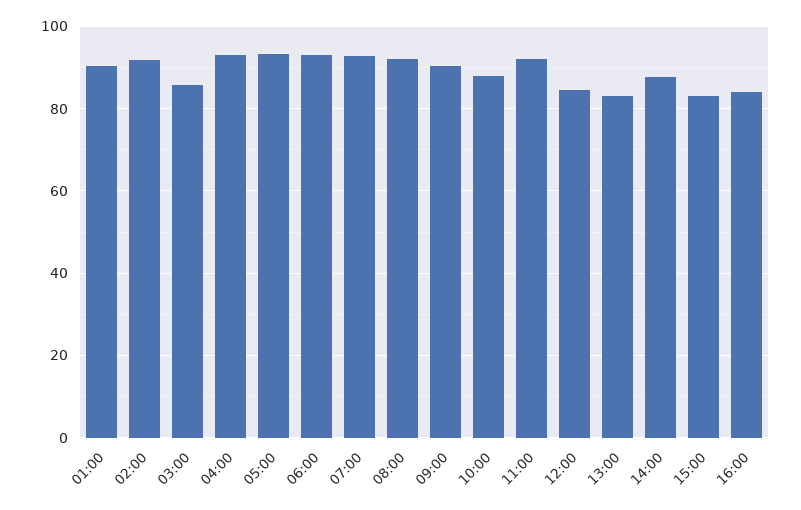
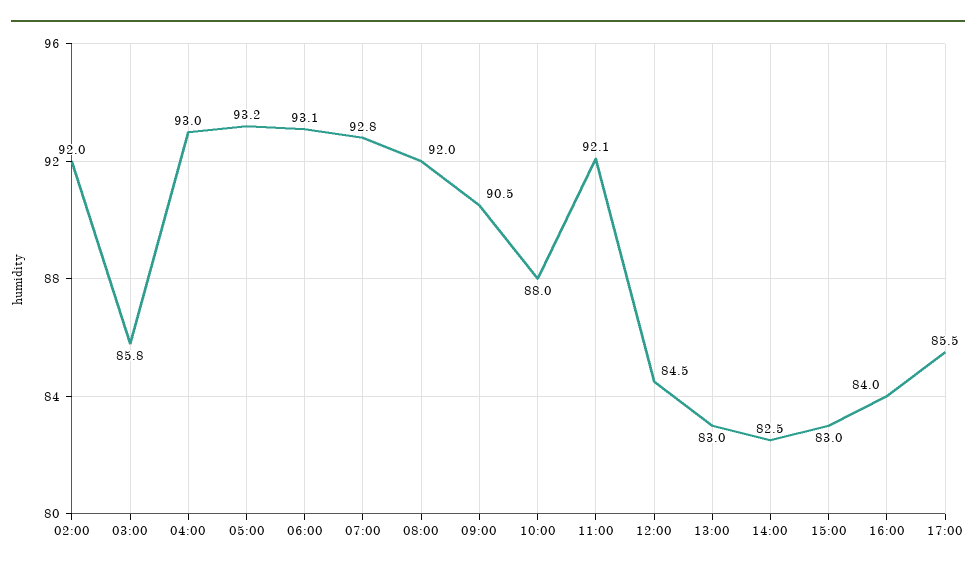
01:00: 90 -> none
14:00: 88 -> 82.5
17:00: none -> 85.5

